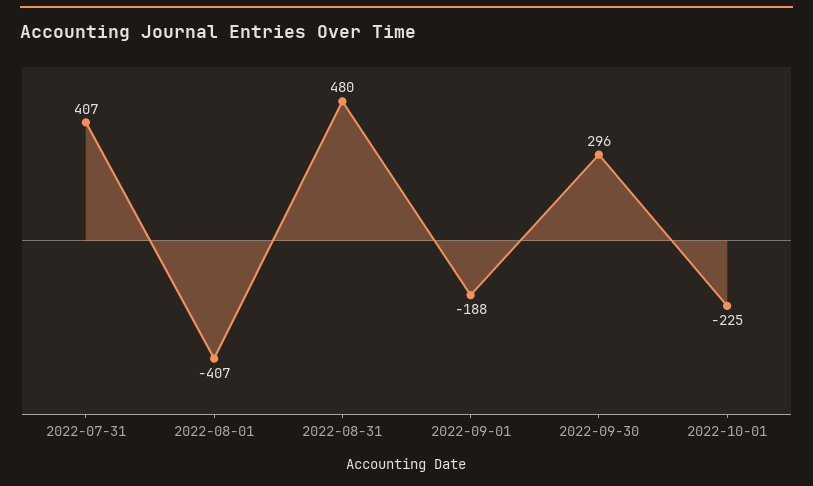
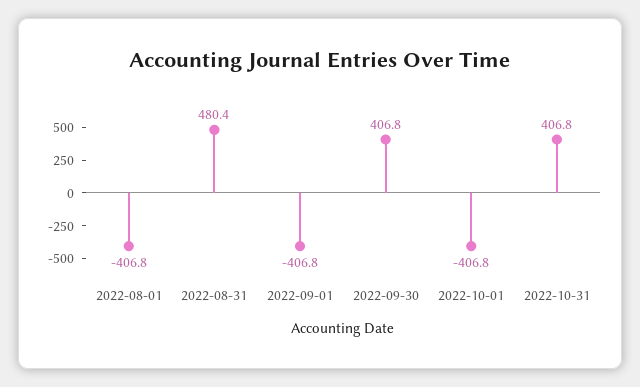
2022-07-31: 407 -> none
2022-09-01: -188 -> -406.8
2022-09-30: 296 -> 406.8
2022-10-01: -225 -> -406.8
2022-10-31: none -> 406.8

